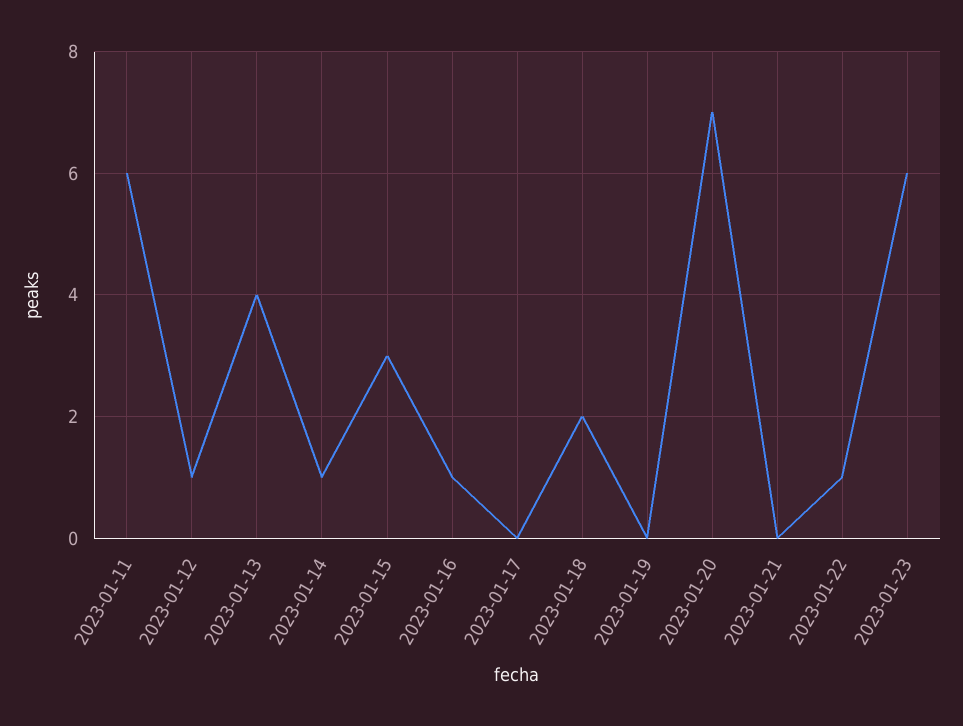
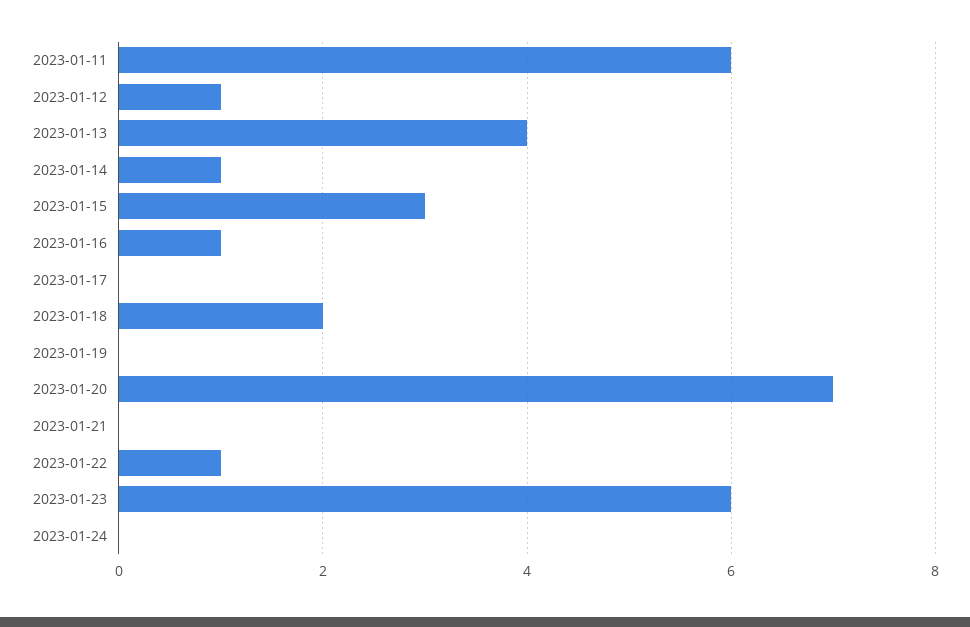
2023-01-24: none -> 0

